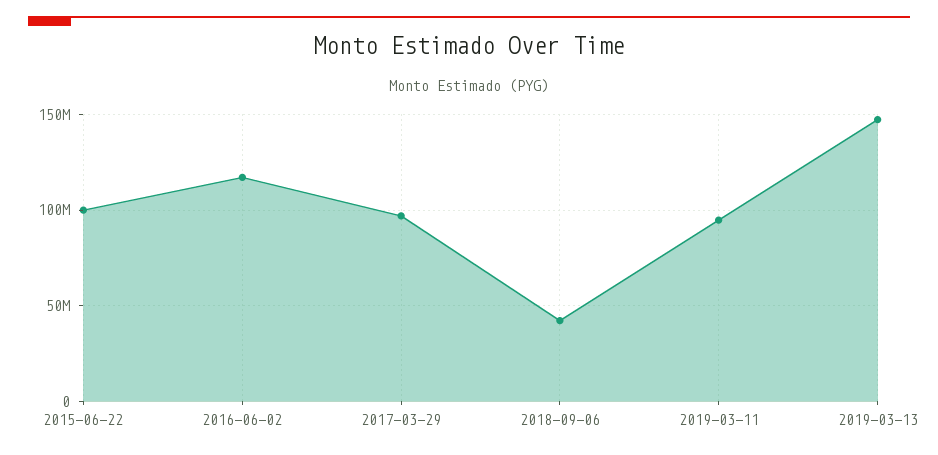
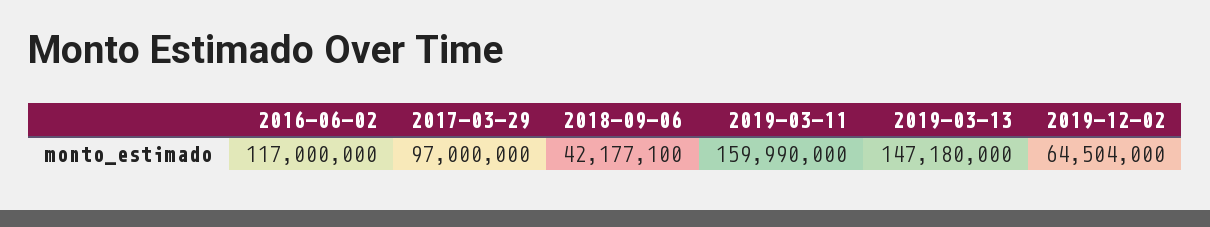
2015-06-22: 100000000 -> none
2019-03-11: 95000000 -> 159990000
2019-12-02: none -> 64504000

